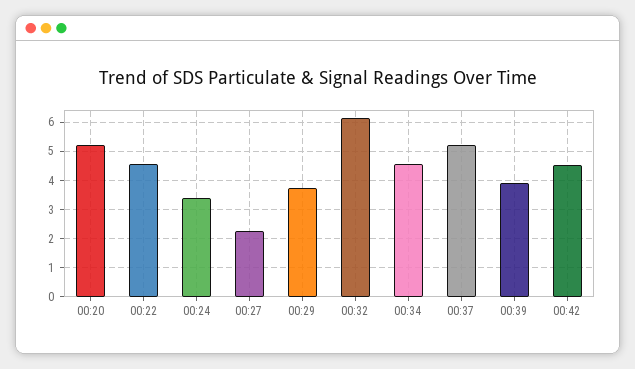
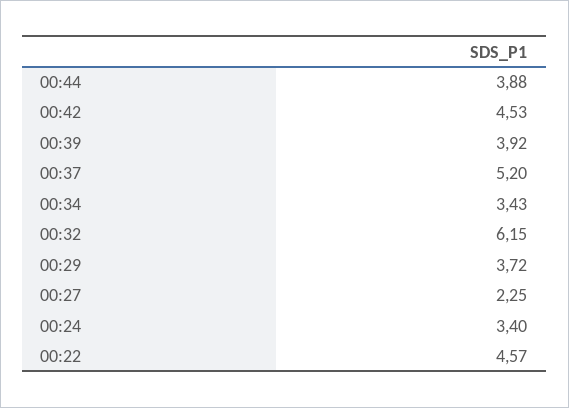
00:20: 5.25 -> none
00:34: 4.5 -> 3.43
00:44: none -> 3.88

